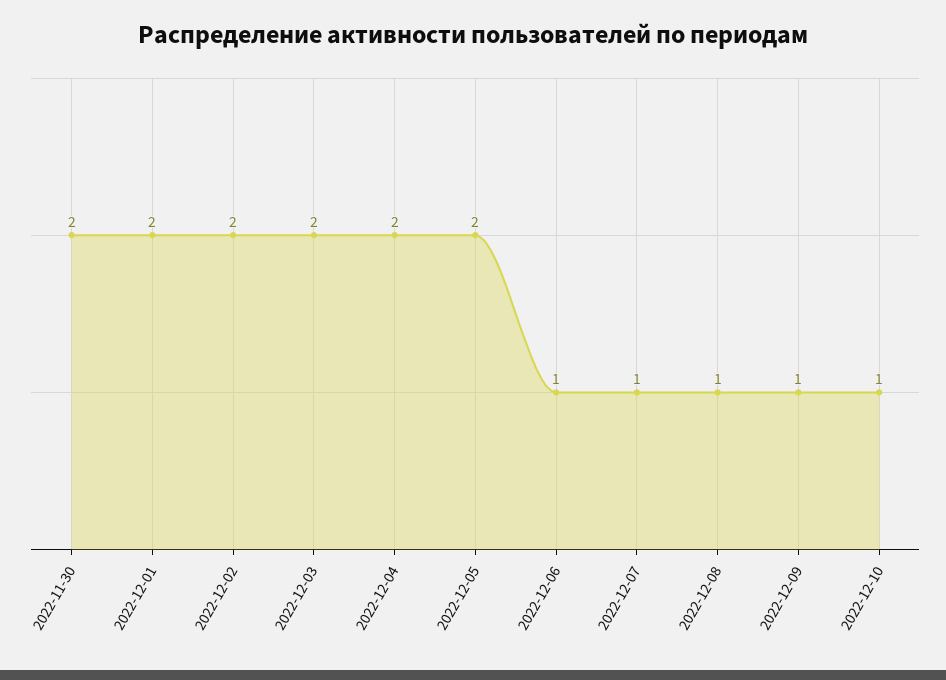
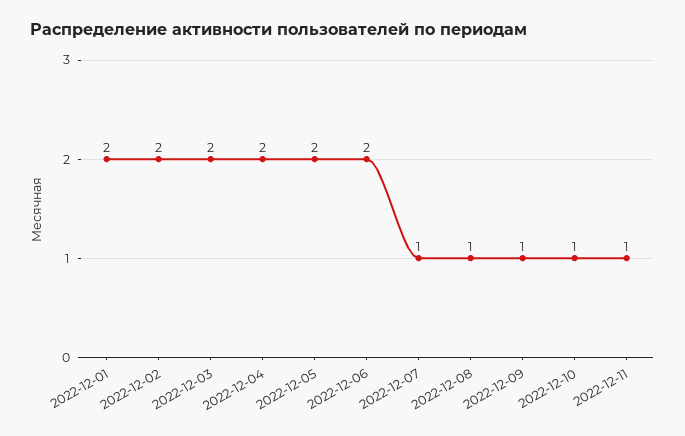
2022-11-30: 2 -> none
2022-12-06: 1 -> 2
2022-12-11: none -> 1

